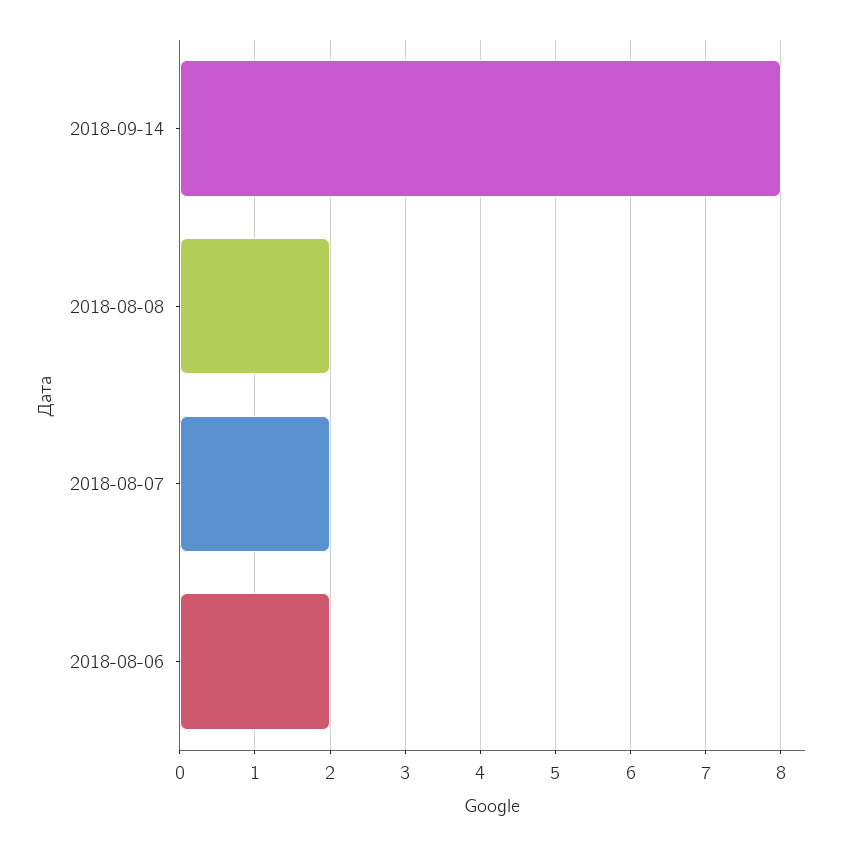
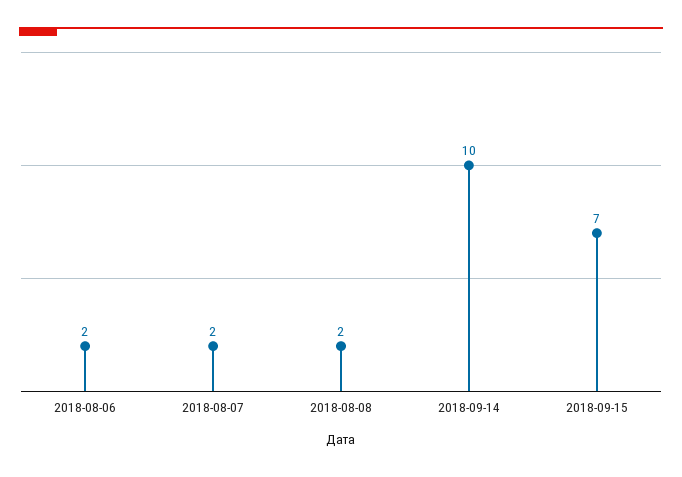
2018-09-14: 8 -> 10
2018-09-15: none -> 7

